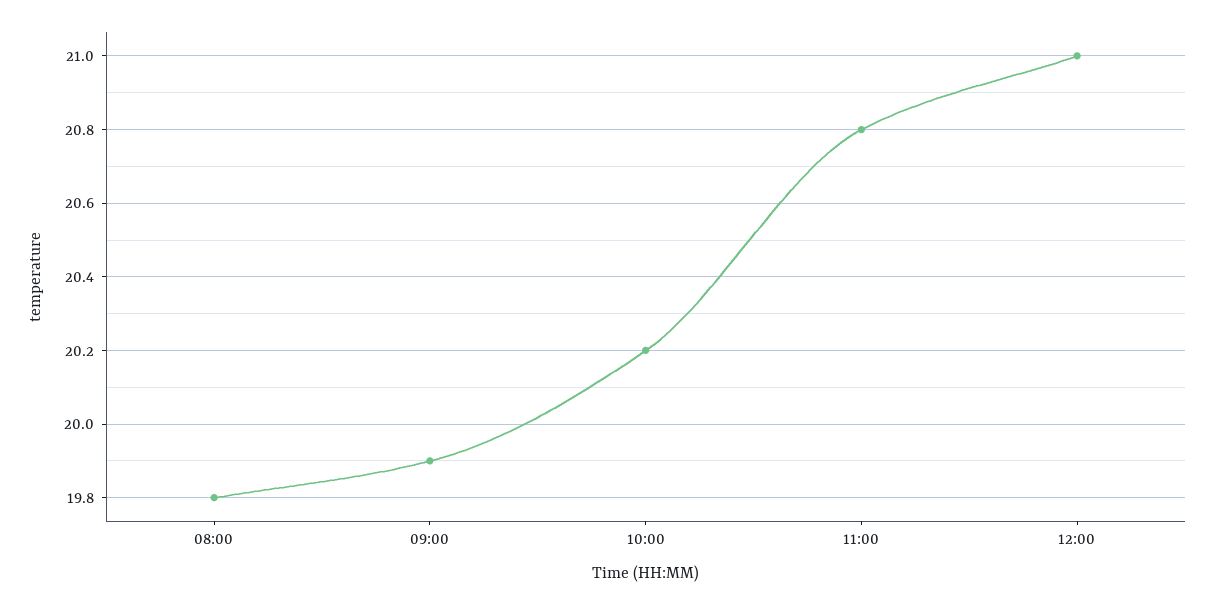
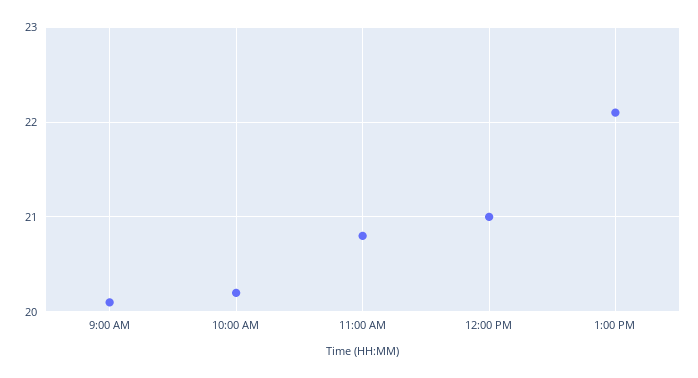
08:00: 19.8 -> none
09:00: 19.9 -> 20.1
1:00 PM: none -> 22.1

